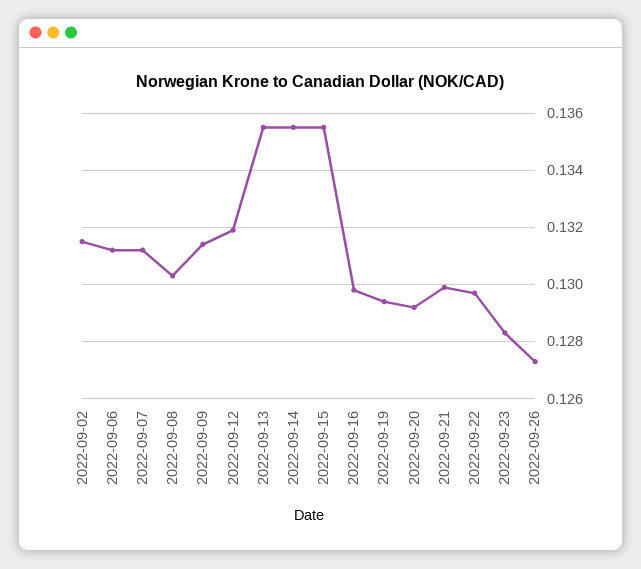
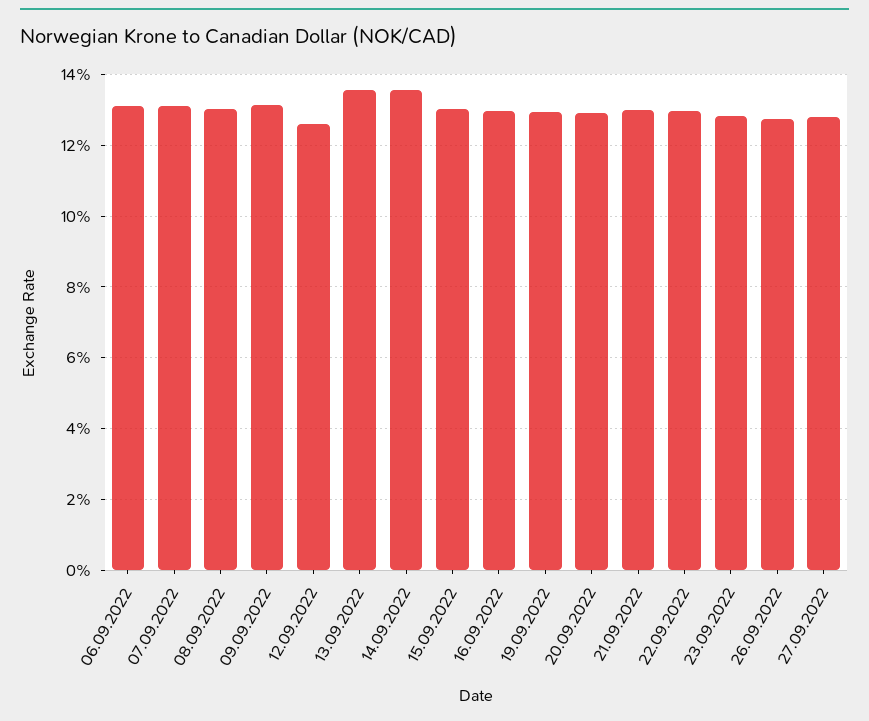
2022-09-02: 0.1315 -> none
2022-09-12: 0.132 -> 0.126
2022-09-15: 0.1355 -> 0.13
27.09.2022: none -> 0.128

